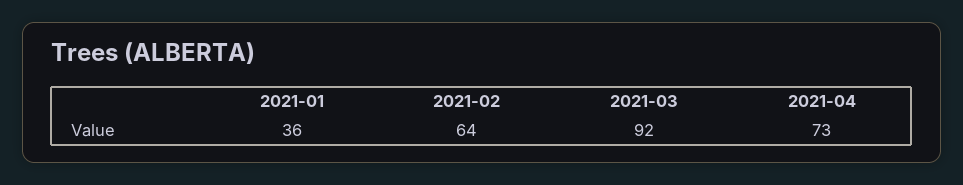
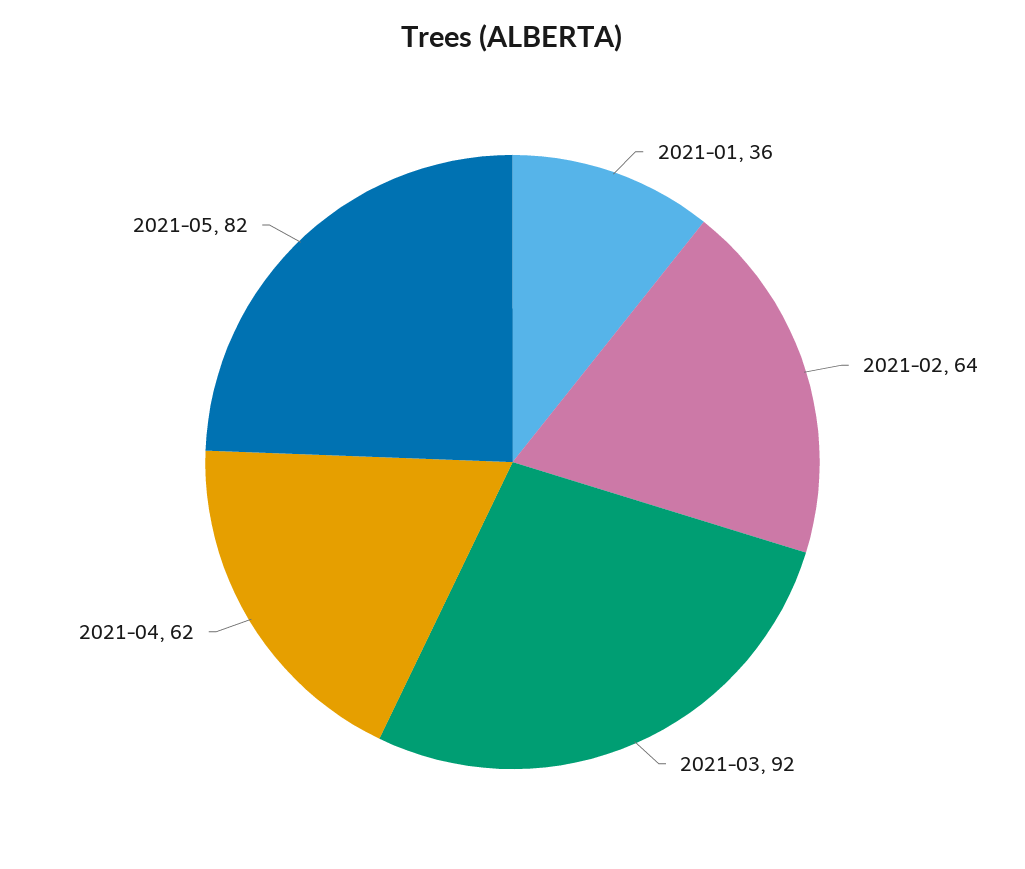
2021-04: 73 -> 62
2021-05: none -> 82

